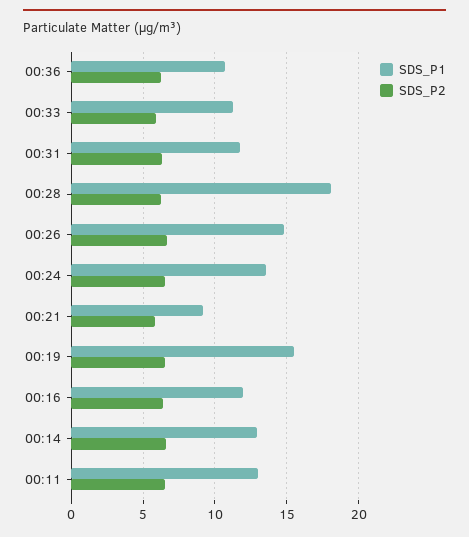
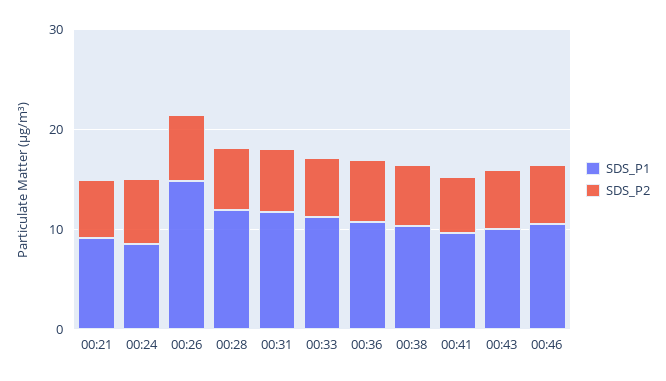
SDS_P1, 00:28: 18 -> 12
SDS_P1, 00:24: 13.5 -> 8
SDS_P1, 00:19: 15.5 -> none
SDS_P2, 00:19: 6.5 -> none
SDS_P1, 00:16: 12 -> none
SDS_P2, 00:16: 6.5 -> none
SDS_P1, 00:14: 13 -> none
SDS_P2, 00:14: 6.5 -> none
SDS_P1, 00:11: 13 -> none
SDS_P2, 00:11: 6.5 -> none
SDS_P1, 00:38: none -> 10
SDS_P2, 00:38: none -> 6
SDS_P1, 00:41: none -> 10
SDS_P2, 00:41: none -> 6
SDS_P1, 00:43: none -> 10
SDS_P2, 00:43: none -> 6
SDS_P1, 00:46: none -> 10
SDS_P2, 00:46: none -> 6

